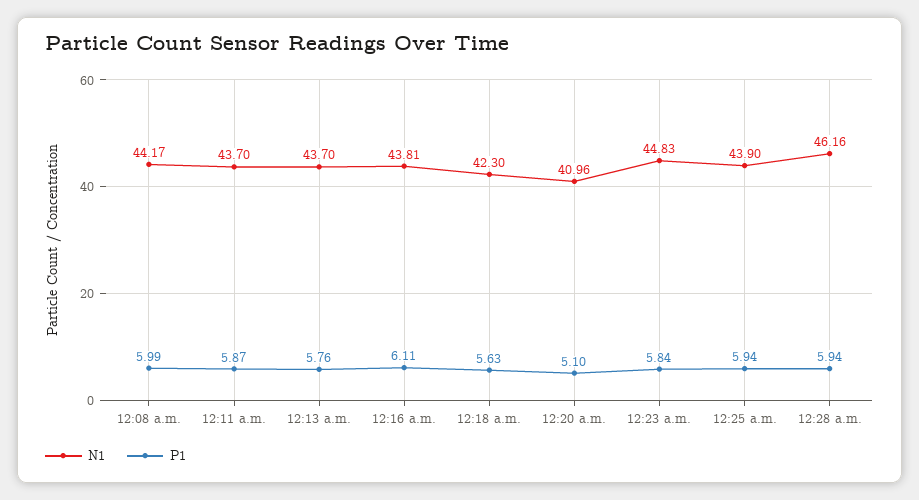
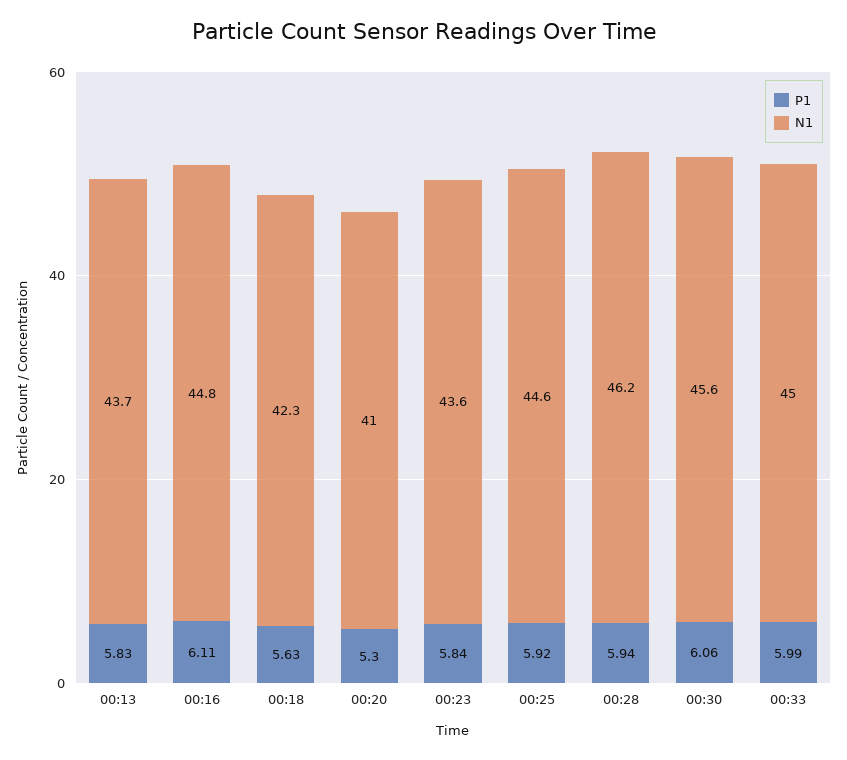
N1, 12:08 a.m.: 44.17 -> none
P1, 12:08 a.m.: 5.99 -> none
N1, 12:11 a.m.: 43.7 -> none
P1, 12:11 a.m.: 5.87 -> none
P1, 12:13 a.m.: 5.76 -> 5.83
N1, 12:16 a.m.: 43.81 -> 44.8
P1, 12:20 a.m.: 5.1 -> 5.3
N1, 12:23 a.m.: 44.83 -> 43.6
N1, 12:25 a.m.: 43.9 -> 44.6
P1, 12:25 a.m.: 5.94 -> 5.92
P1, 00:30: none -> 6.06
N1, 00:30: none -> 45.6
P1, 00:33: none -> 5.99
N1, 00:33: none -> 45

